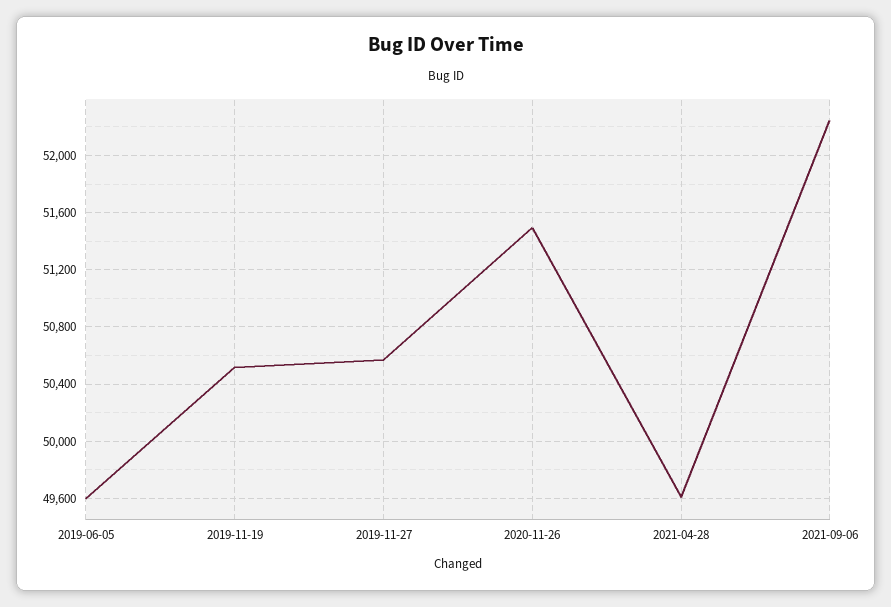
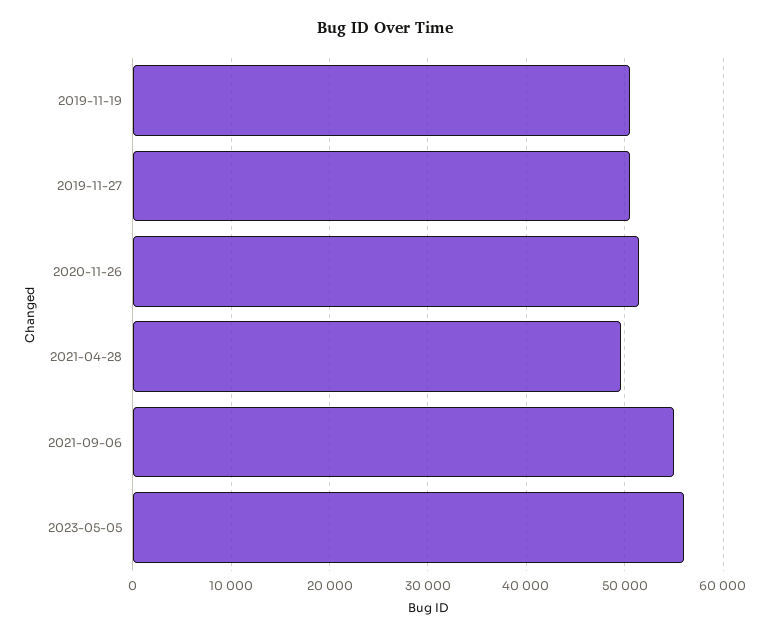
2019-06-05: 49600 -> none
2021-09-06: 52250 -> 55000
2023-05-05: none -> 56000

